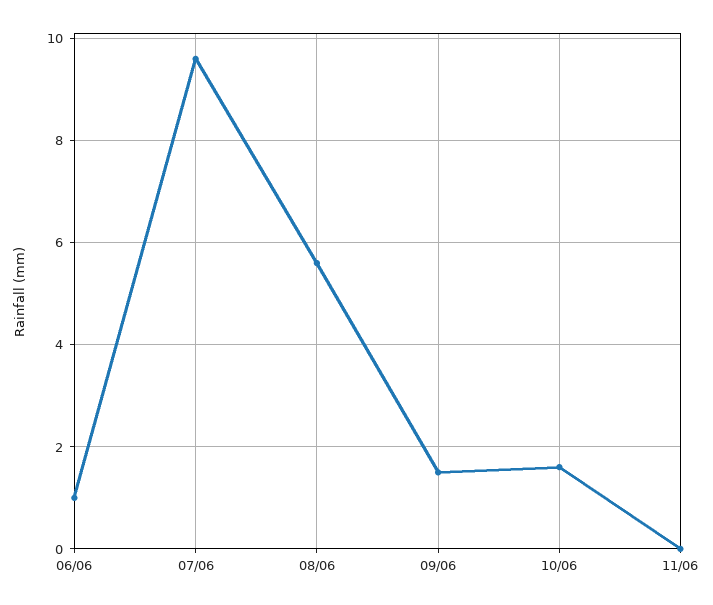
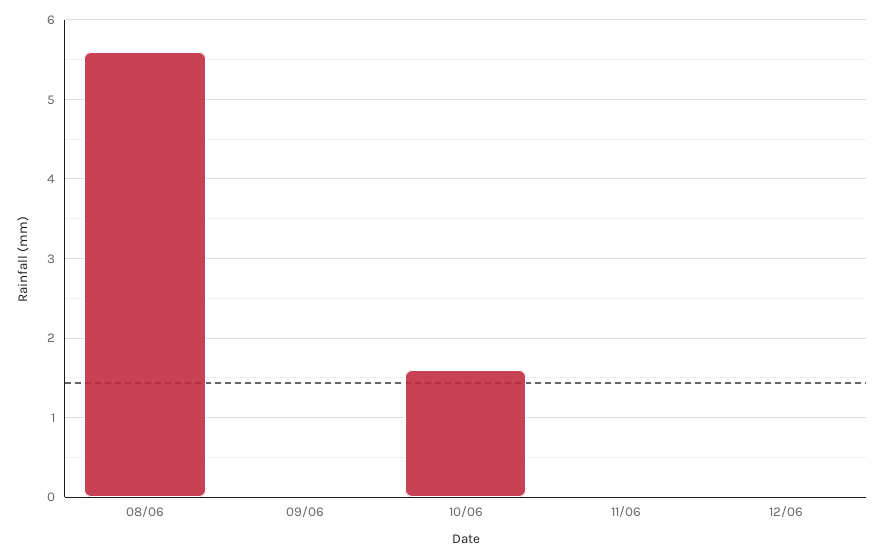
06/06: 1 -> none
07/06: 9.5 -> none
09/06: 1.5 -> 0
12/06: none -> 0

